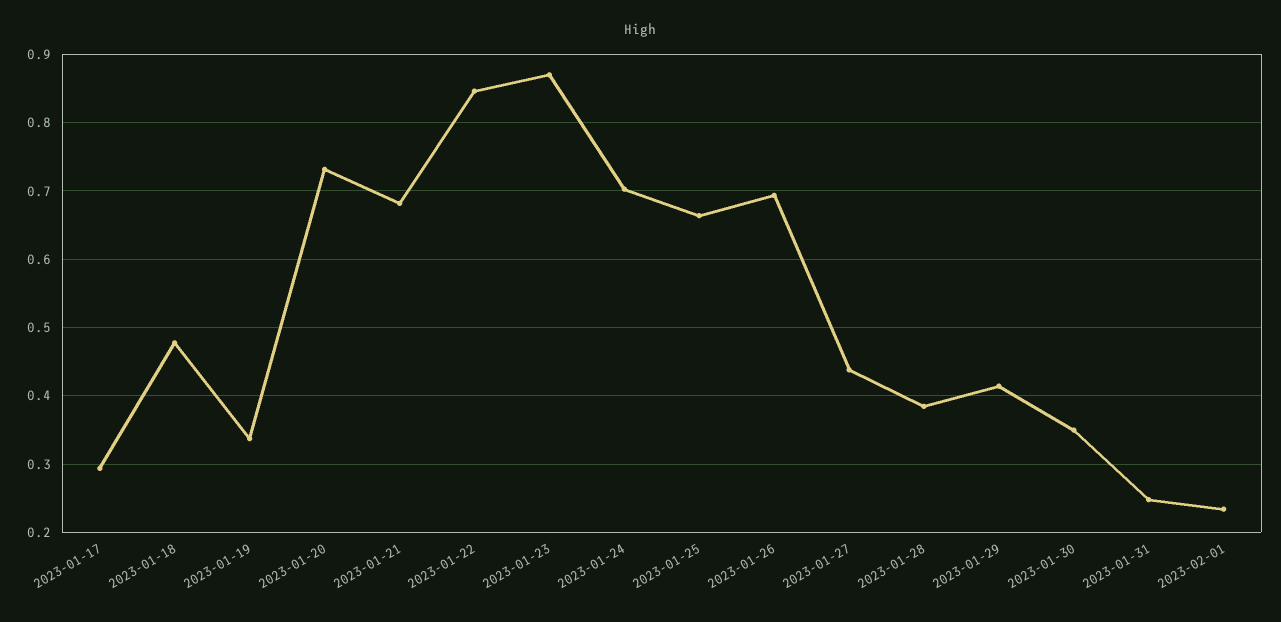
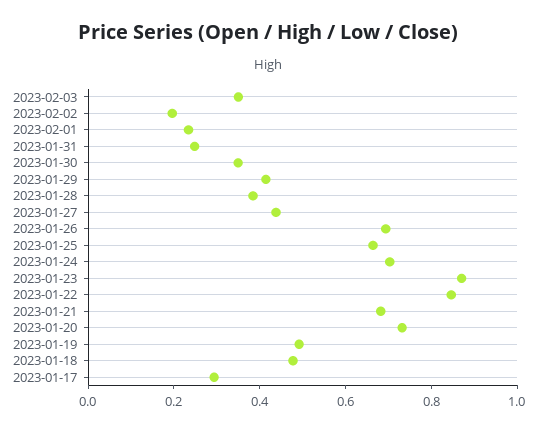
2023-01-19: 0.34 -> 0.5
2023-02-03: none -> 0.35
2023-02-02: none -> 0.2

